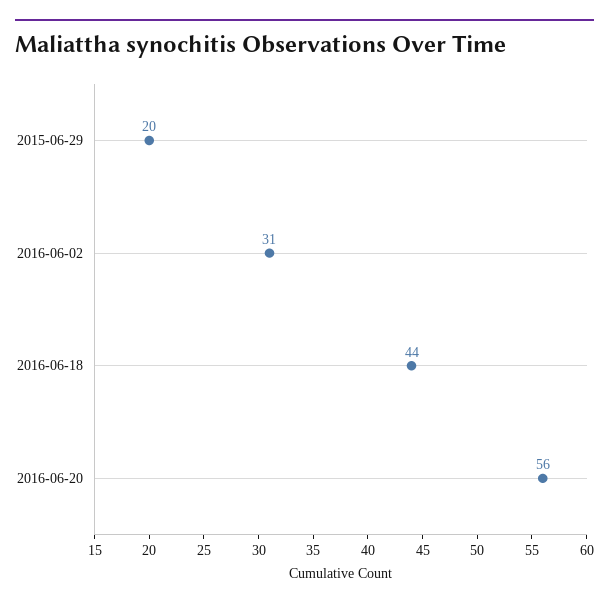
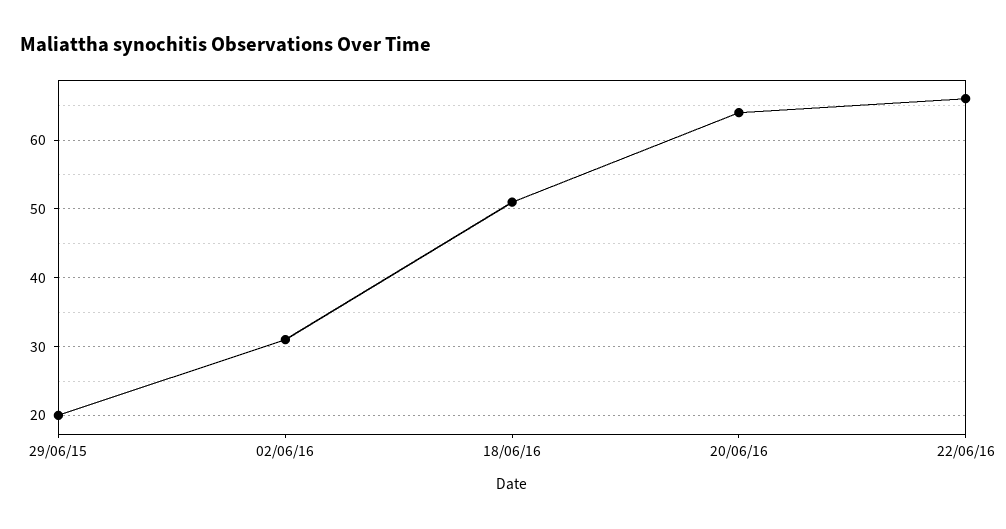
2016-06-18: 44 -> 51
2016-06-20: 56 -> 64
22/06/16: none -> 66

